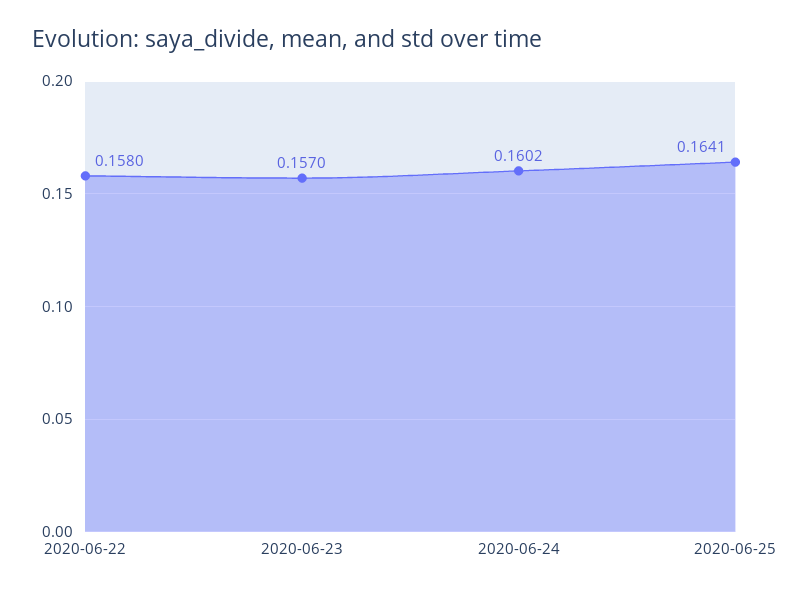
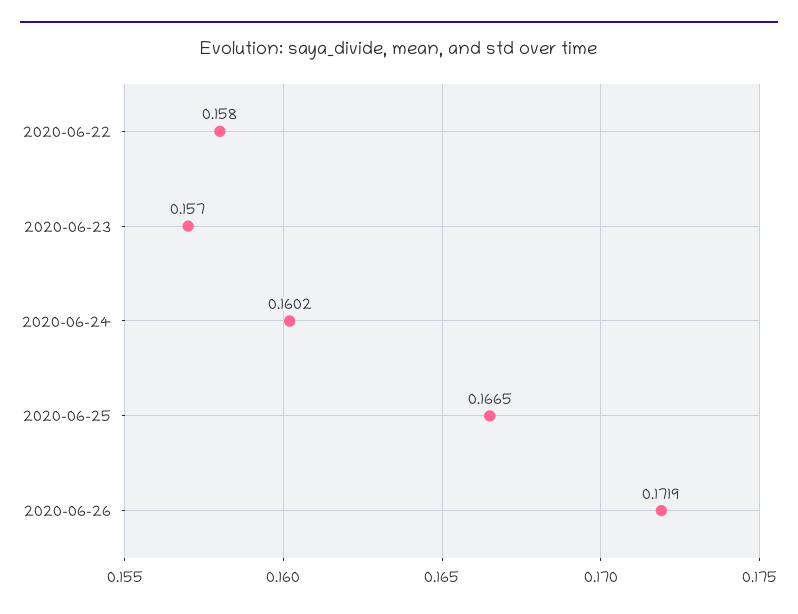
2020-06-25: 0.1641 -> 0.1665
2020-06-26: none -> 0.1719

